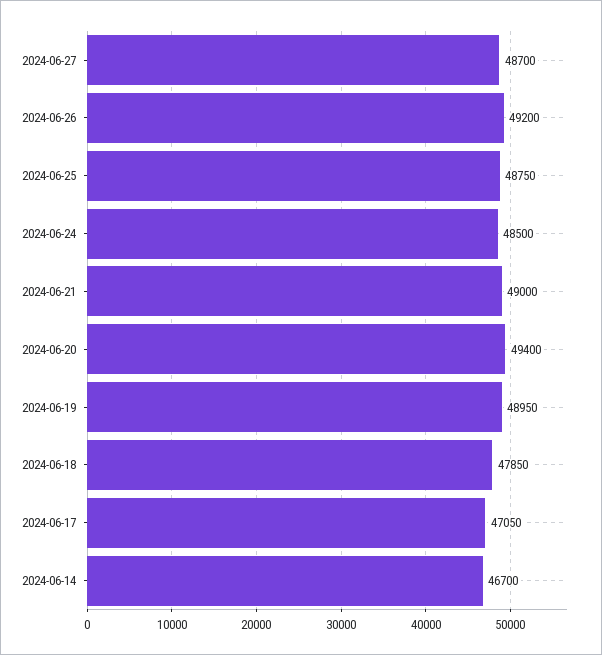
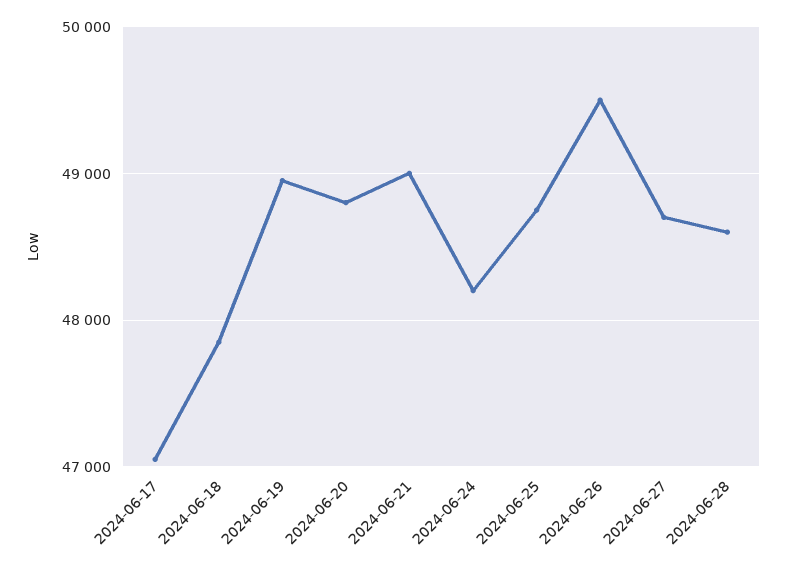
2024-06-26: 49200 -> 49500
2024-06-24: 48500 -> 48200
2024-06-20: 49400 -> 48800
2024-06-14: 46700 -> none
2024-06-28: none -> 48600

